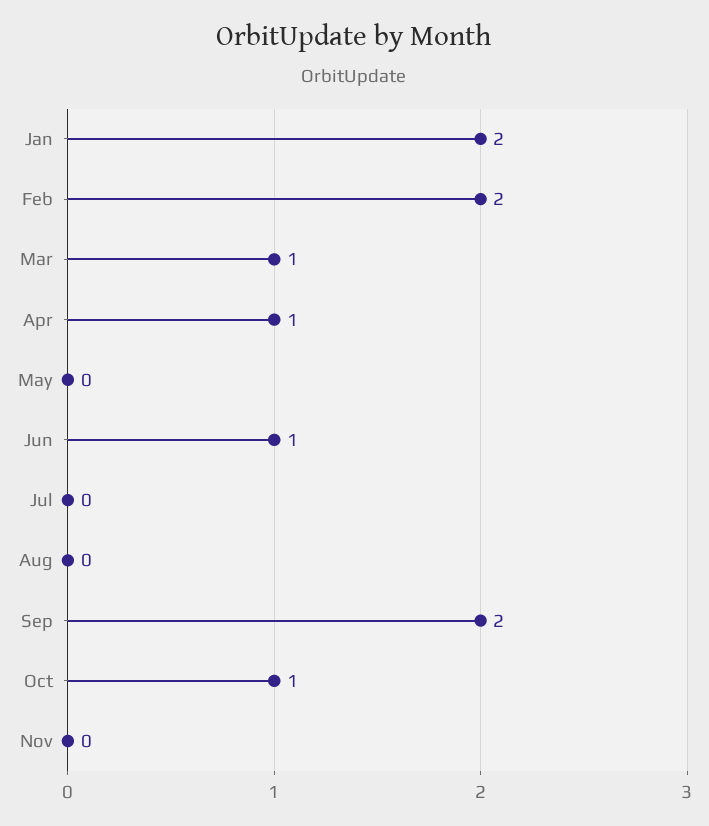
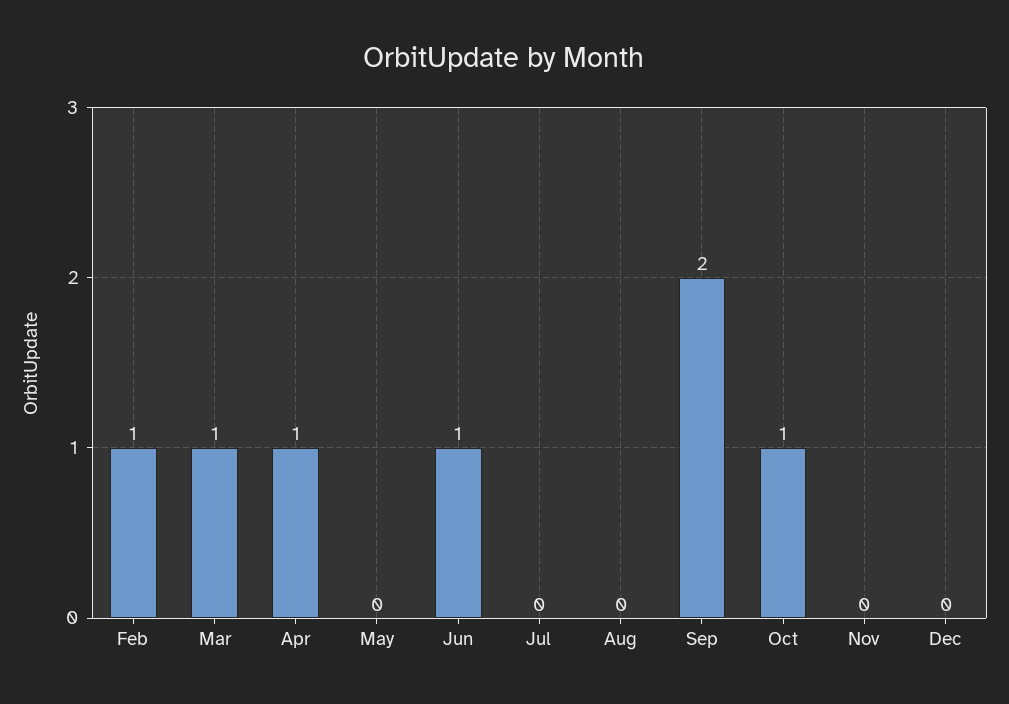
Jan: 2 -> none
Feb: 2 -> 1
Dec: none -> 0

